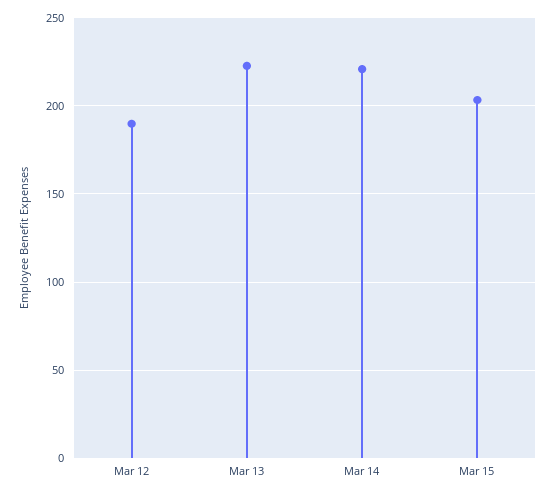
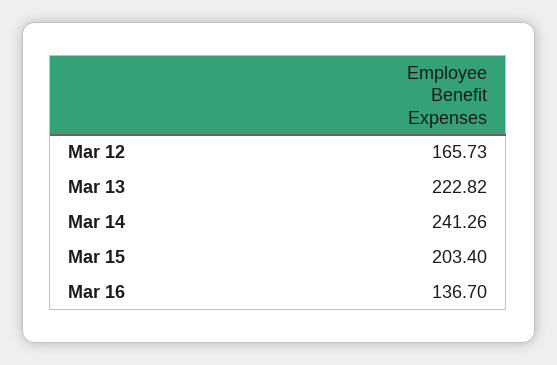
Mar 12: 190 -> 165.73
Mar 14: 220 -> 241.26
Mar 16: none -> 136.7

